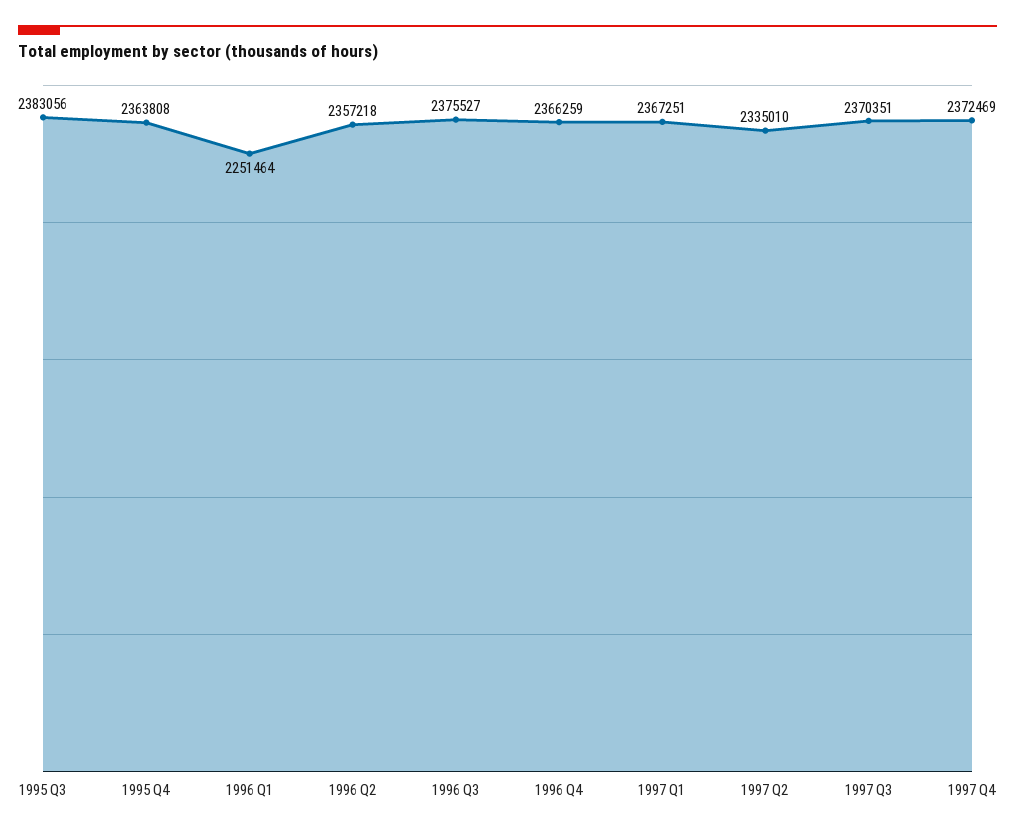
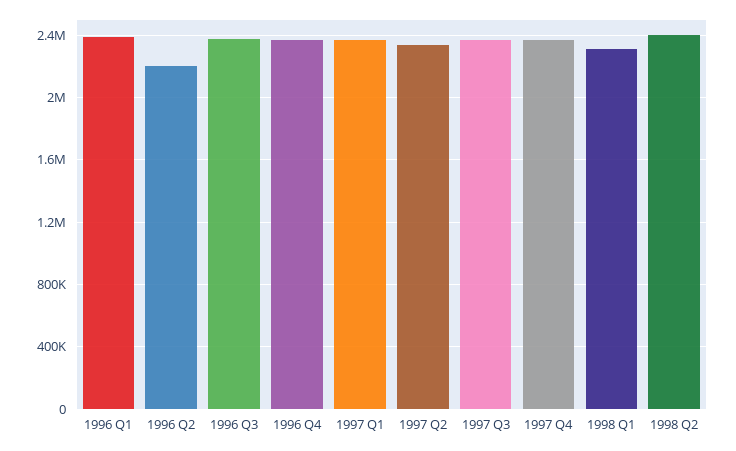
1995 Q3: 2383056 -> none
1995 Q4: 2363808 -> none
1996 Q1: 2251464 -> 2400000
1996 Q2: 2357218 -> 2200000
1998 Q1: none -> 2300000
1998 Q2: none -> 2400000

